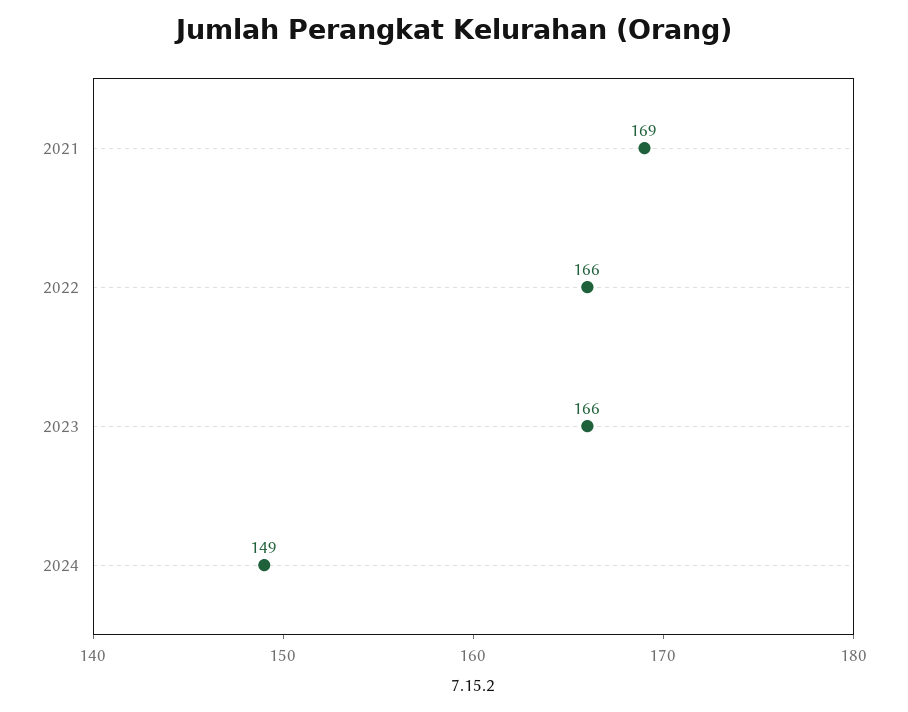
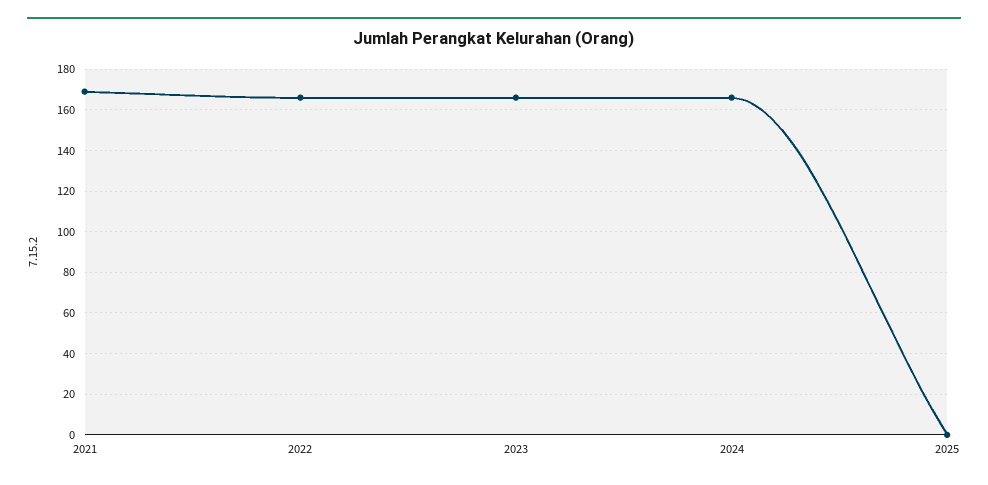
2024: 149 -> 165
2025: none -> 0

